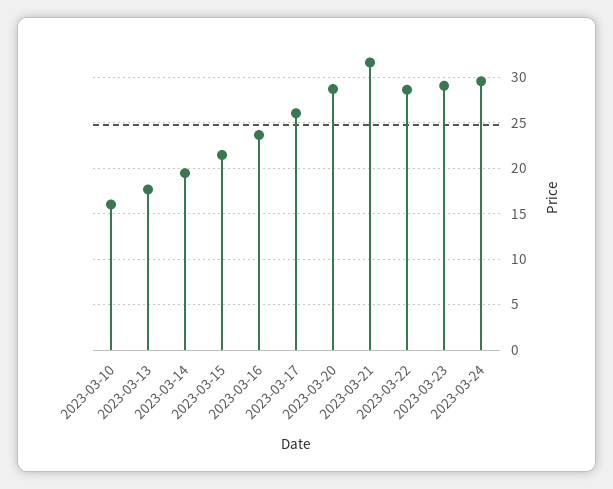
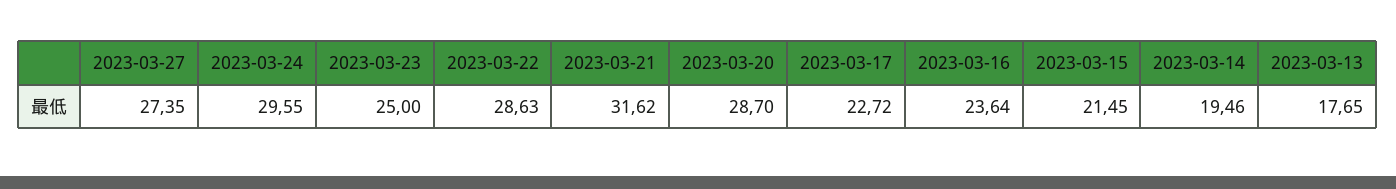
2023-03-10: 16 -> none
2023-03-17: 26 -> 22.72
2023-03-23: 29 -> 25
2023-03-27: none -> 27.35

